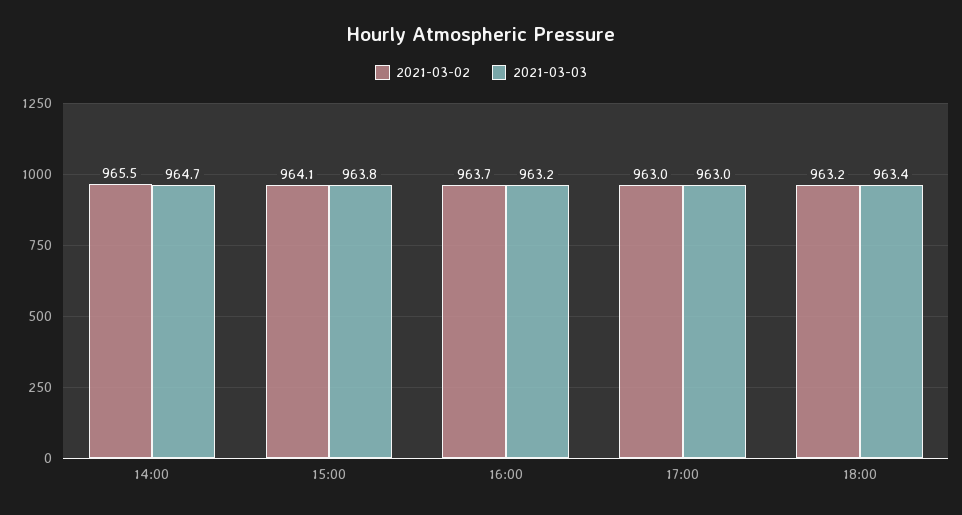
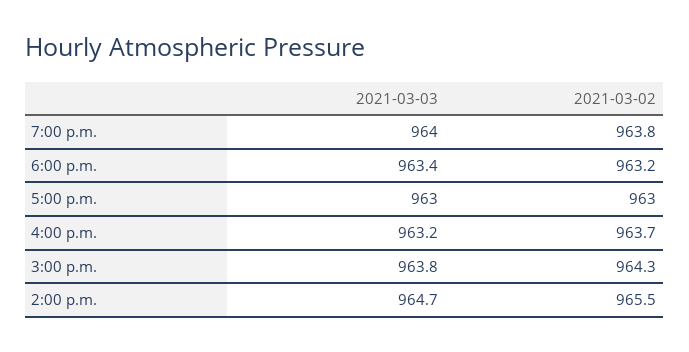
2021-03-02, 15:00: 964.1 -> 964.3
2021-03-03, 7:00 p.m.: none -> 964
2021-03-02, 7:00 p.m.: none -> 963.8

